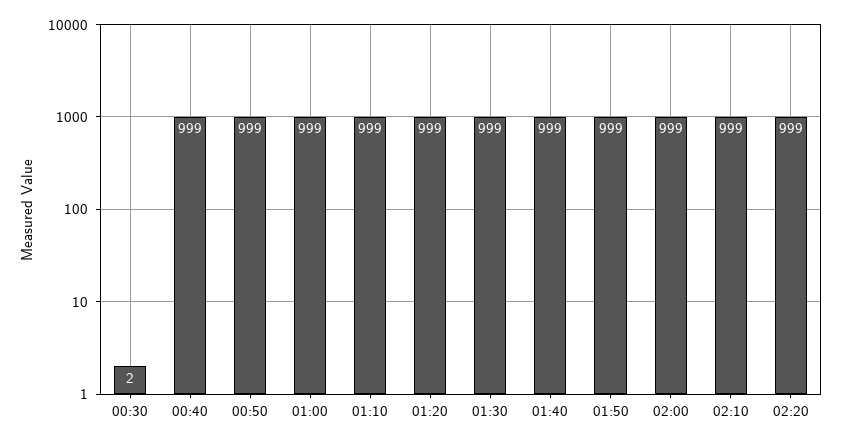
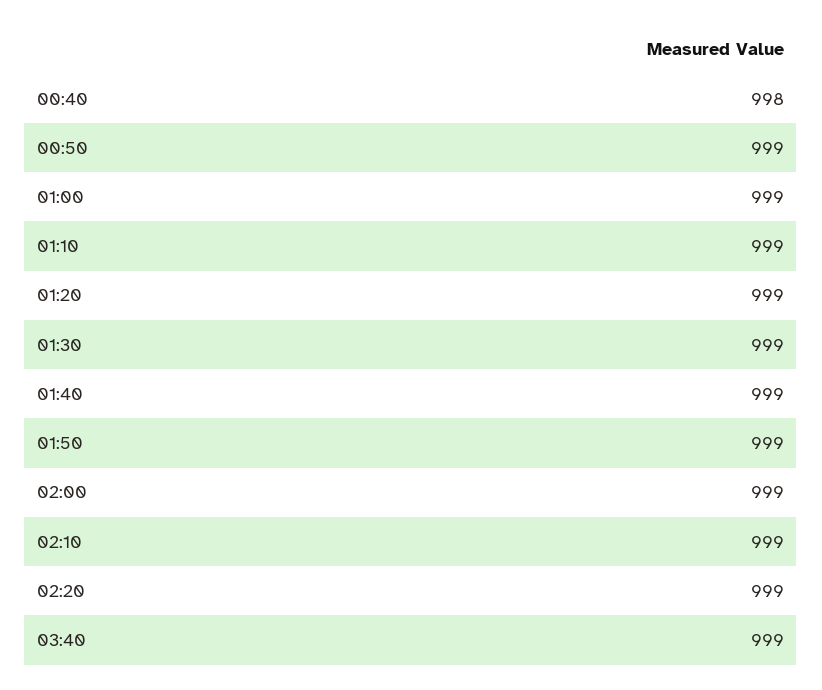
00:30: 2 -> none
00:40: 999 -> 998
03:40: none -> 999

